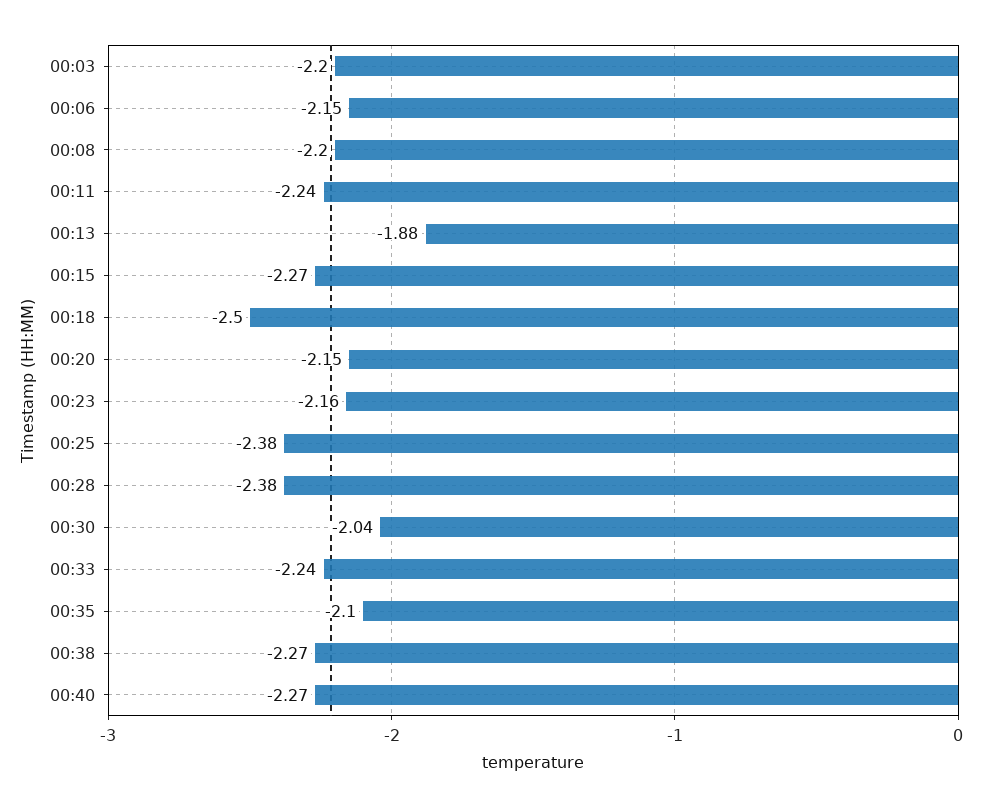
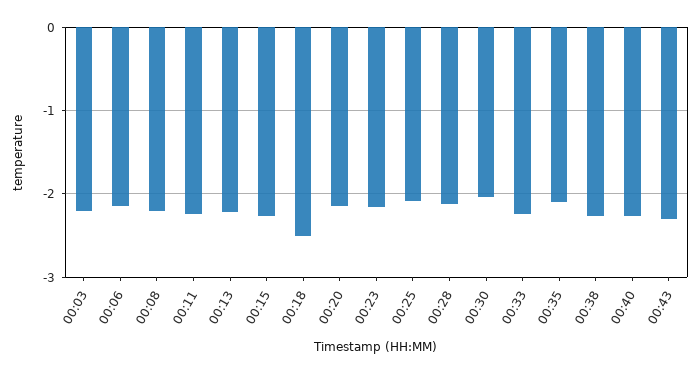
00:13: -1.88 -> -2.2
00:25: -2.38 -> -2.1
00:28: -2.38 -> -2.1
00:43: none -> -2.3

